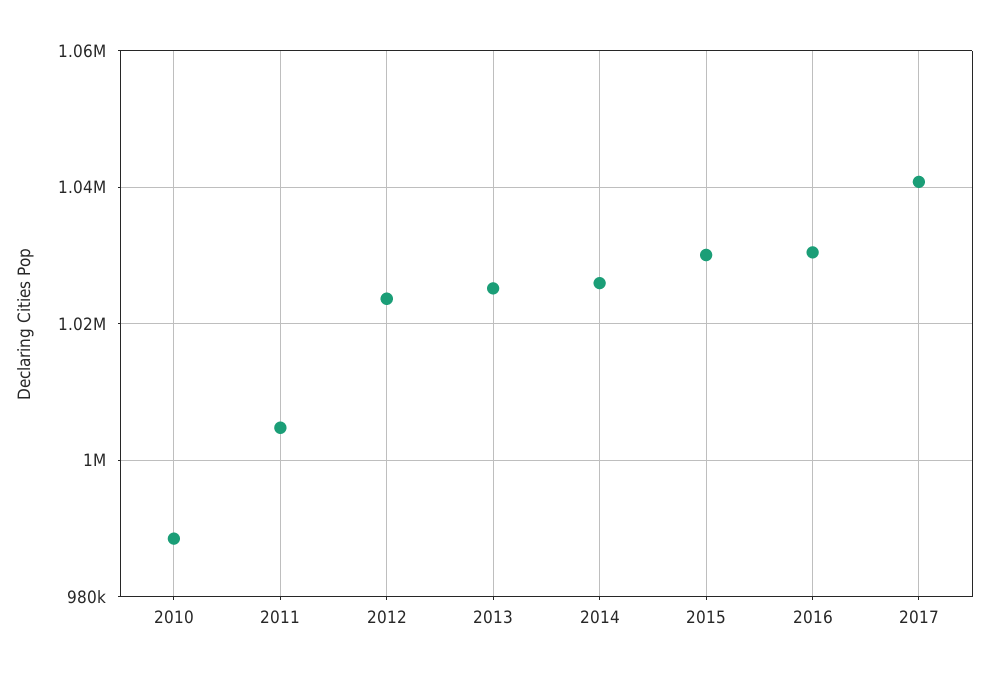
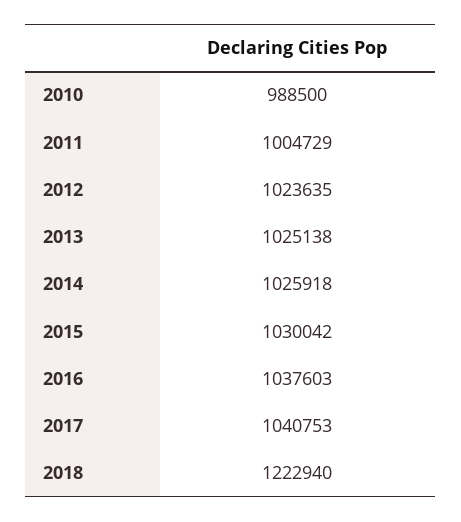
2016: 1030000 -> 1037603
2018: none -> 1222940

